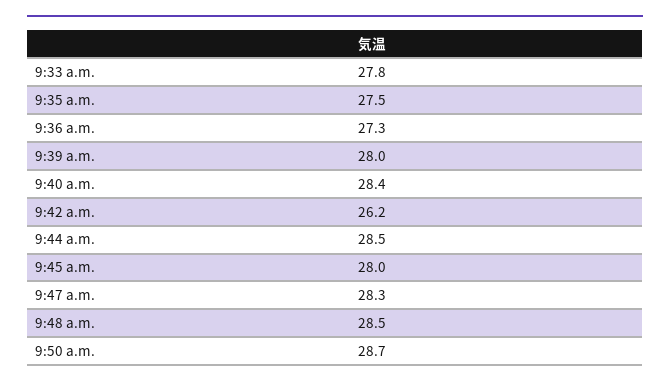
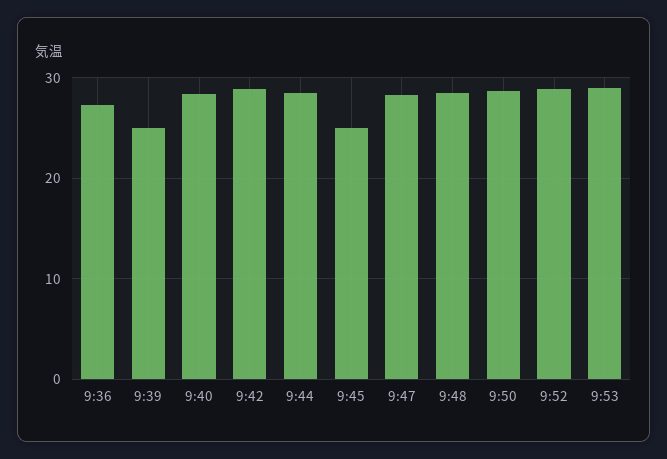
9:33 a.m.: 27.8 -> none
9:35 a.m.: 27.5 -> none
9:39 a.m.: 28 -> 25
9:42 a.m.: 26.2 -> 29
9:45 a.m.: 28 -> 25
9:52: none -> 29
9:53: none -> 29

